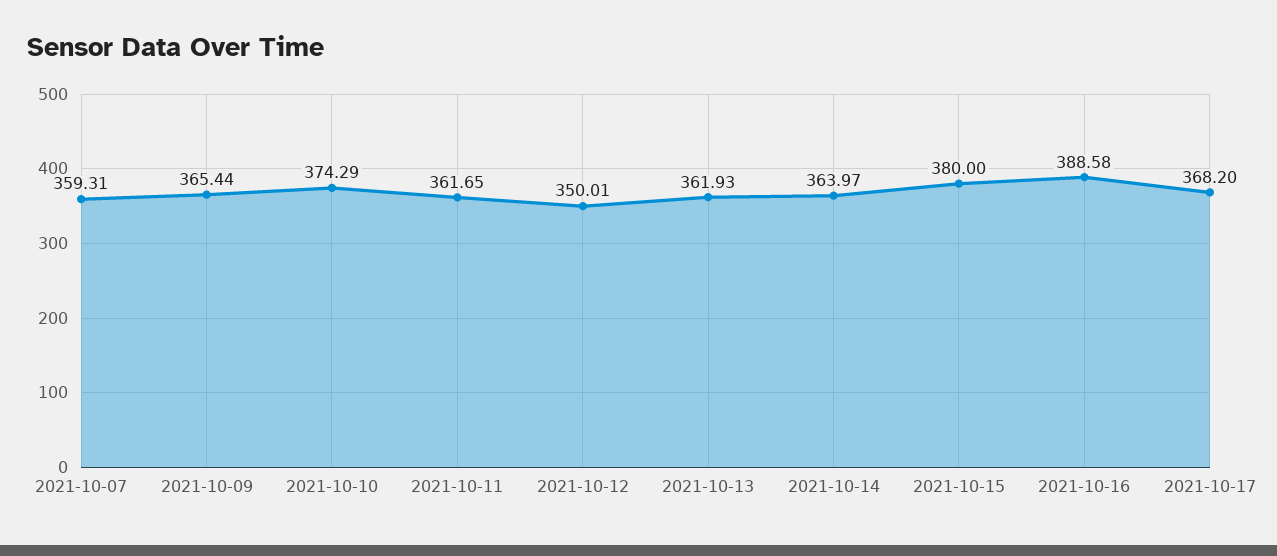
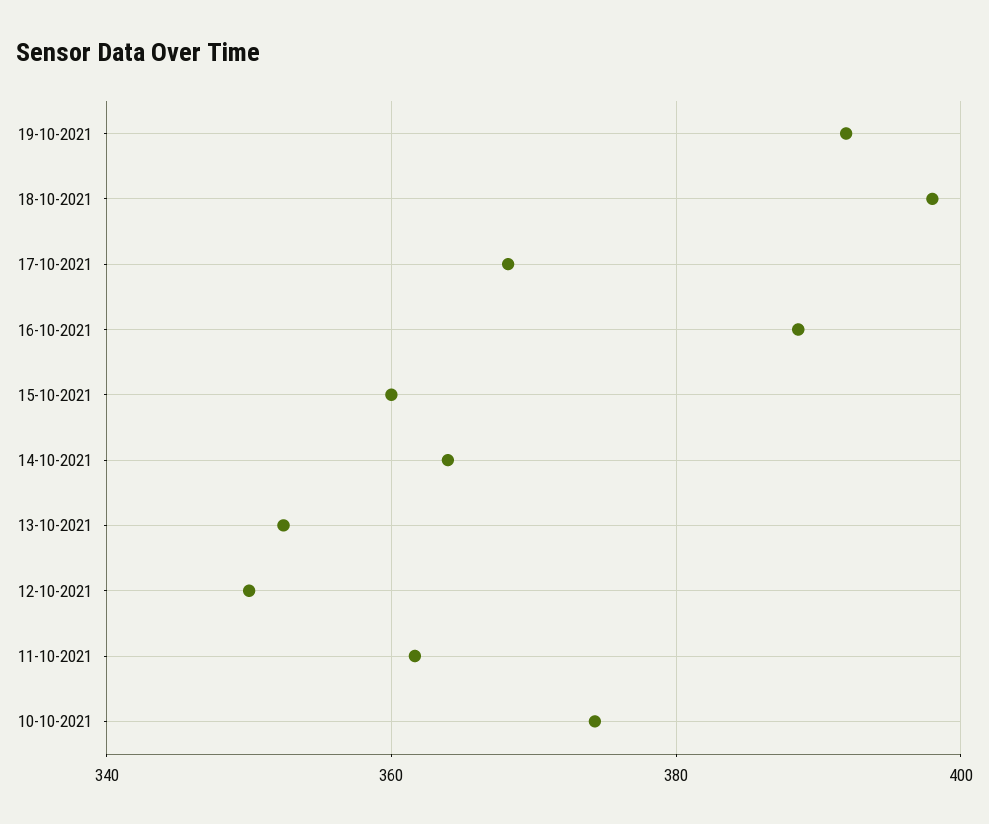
2021-10-07: 359.31 -> none
2021-10-09: 365.44 -> none
2021-10-13: 361.93 -> 352
2021-10-15: 380 -> 360
19-10-2021: none -> 392
18-10-2021: none -> 398

